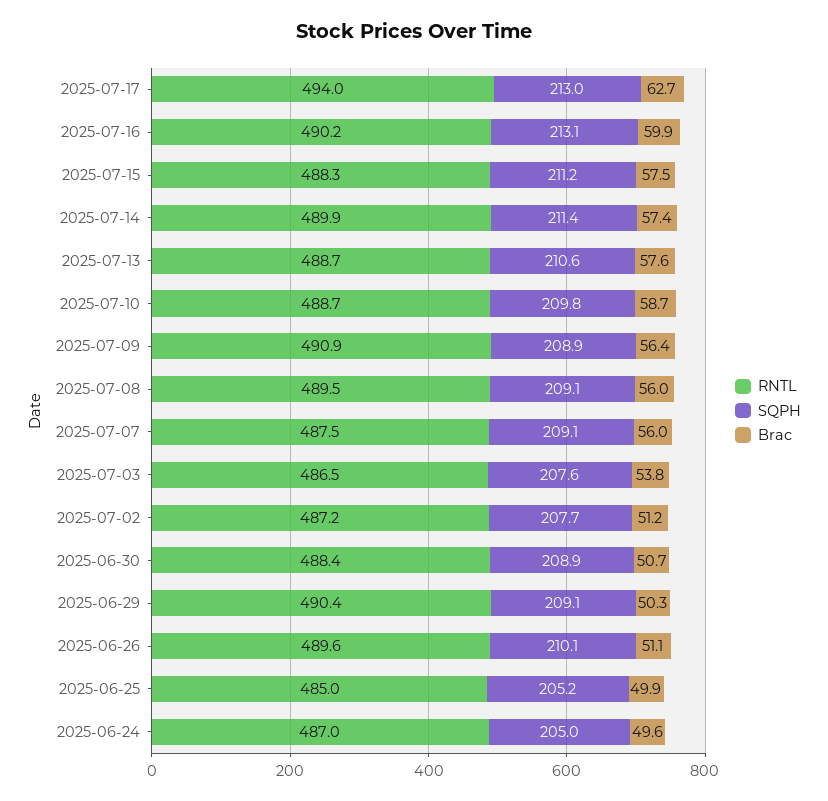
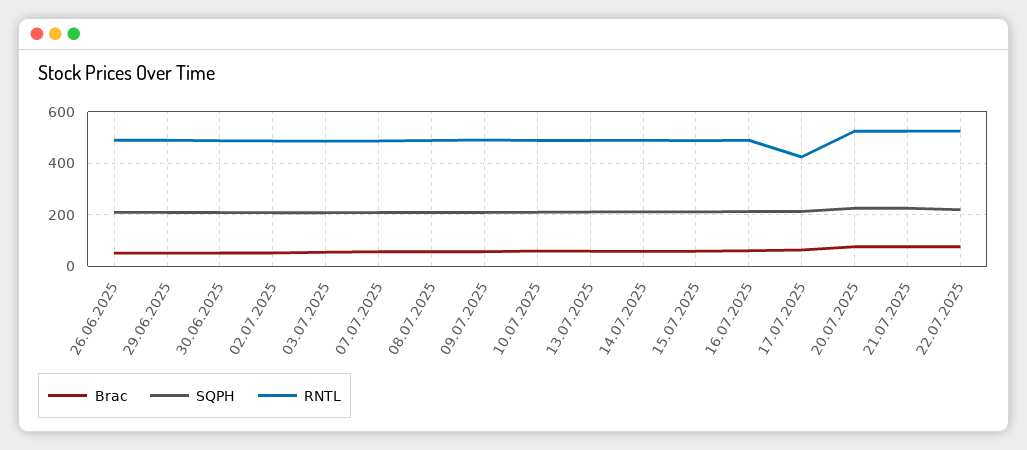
RNTL, 2025-07-17: 494 -> 425
RNTL, 2025-06-25: 485 -> none
SQPH, 2025-06-25: 205.2 -> none
Brac, 2025-06-25: 49.9 -> none
RNTL, 2025-06-24: 487 -> none
SQPH, 2025-06-24: 205 -> none
Brac, 2025-06-24: 49.6 -> none
Brac, 20.07.2025: none -> 75
SQPH, 20.07.2025: none -> 225
RNTL, 20.07.2025: none -> 525
Brac, 21.07.2025: none -> 75
SQPH, 21.07.2025: none -> 225
RNTL, 21.07.2025: none -> 525
Brac, 22.07.2025: none -> 75
SQPH, 22.07.2025: none -> 225
RNTL, 22.07.2025: none -> 525

